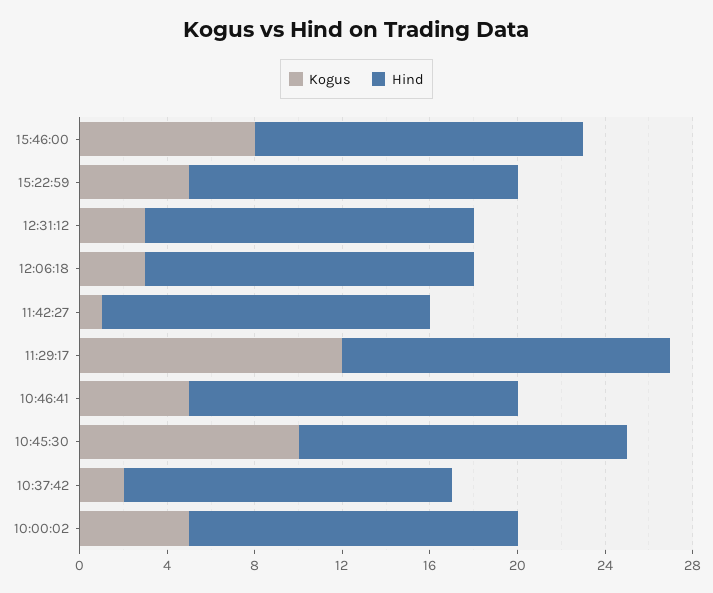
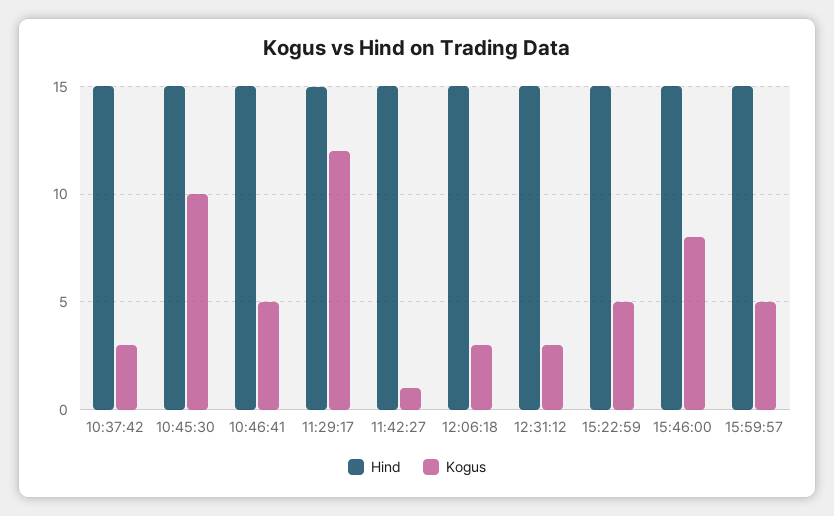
Kogus, 10:37:42: 2 -> 3
Kogus, 10:00:02: 5 -> none
Hind, 10:00:02: 15 -> none
Hind, 15:59:57: none -> 15
Kogus, 15:59:57: none -> 5

